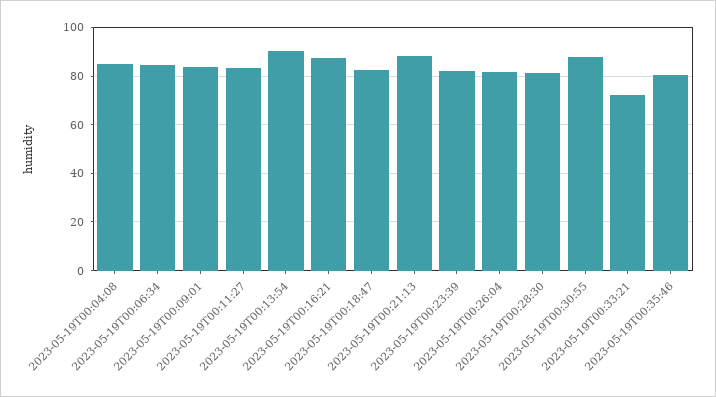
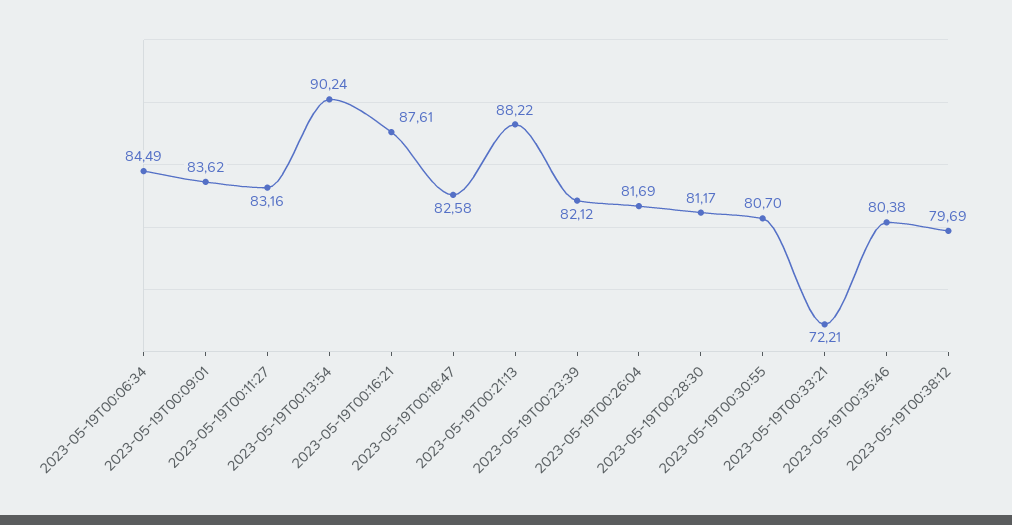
2023-05-19T00:04:08: 85 -> none
2023-05-19T00:30:55: 87.5 -> 80.7
2023-05-19T00:38:12: none -> 79.69

